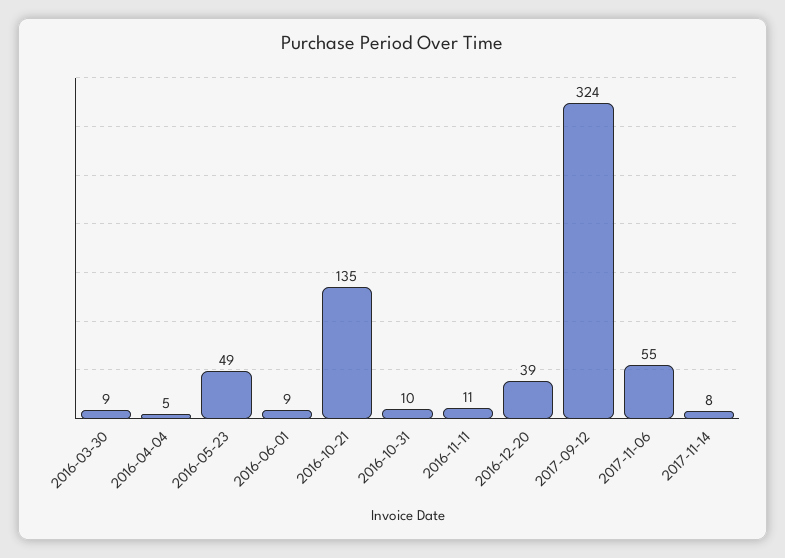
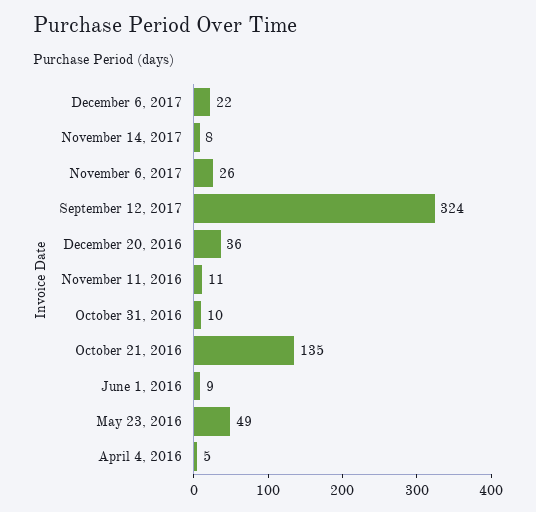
2016-03-30: 9 -> none
2016-12-20: 39 -> 36
2017-11-06: 55 -> 26
December 6, 2017: none -> 22

